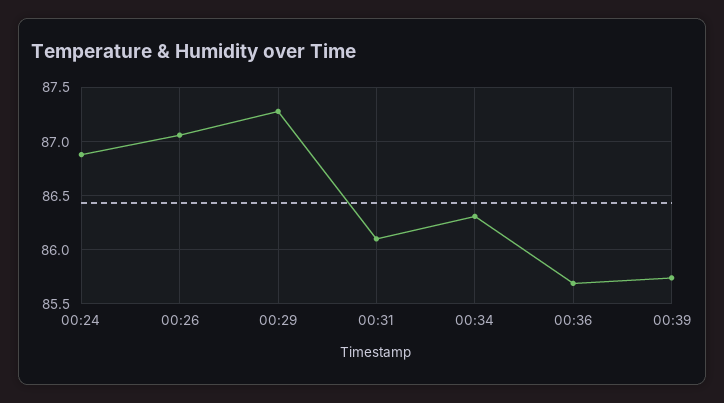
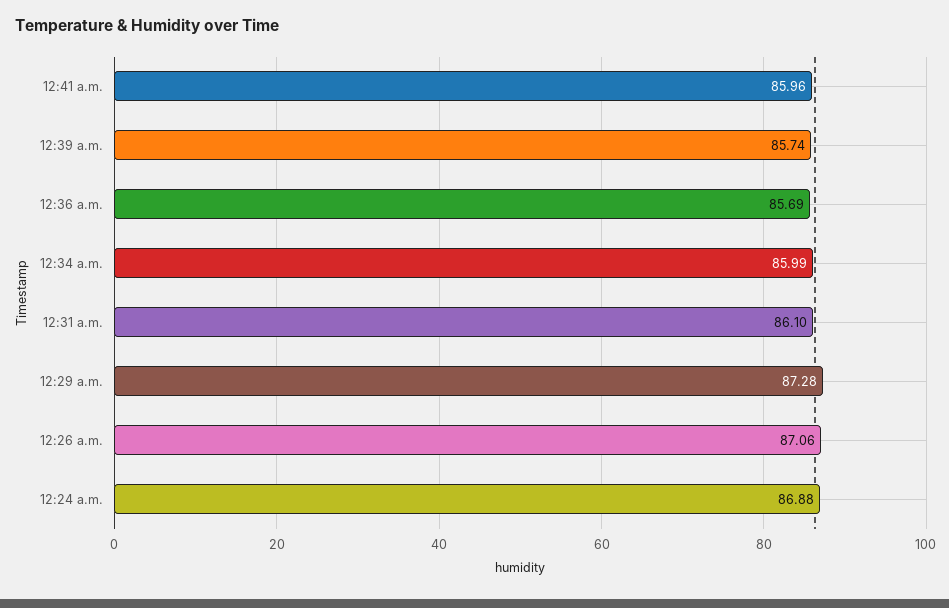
00:34: 86.3 -> 85.99
12:41 a.m.: none -> 85.96

